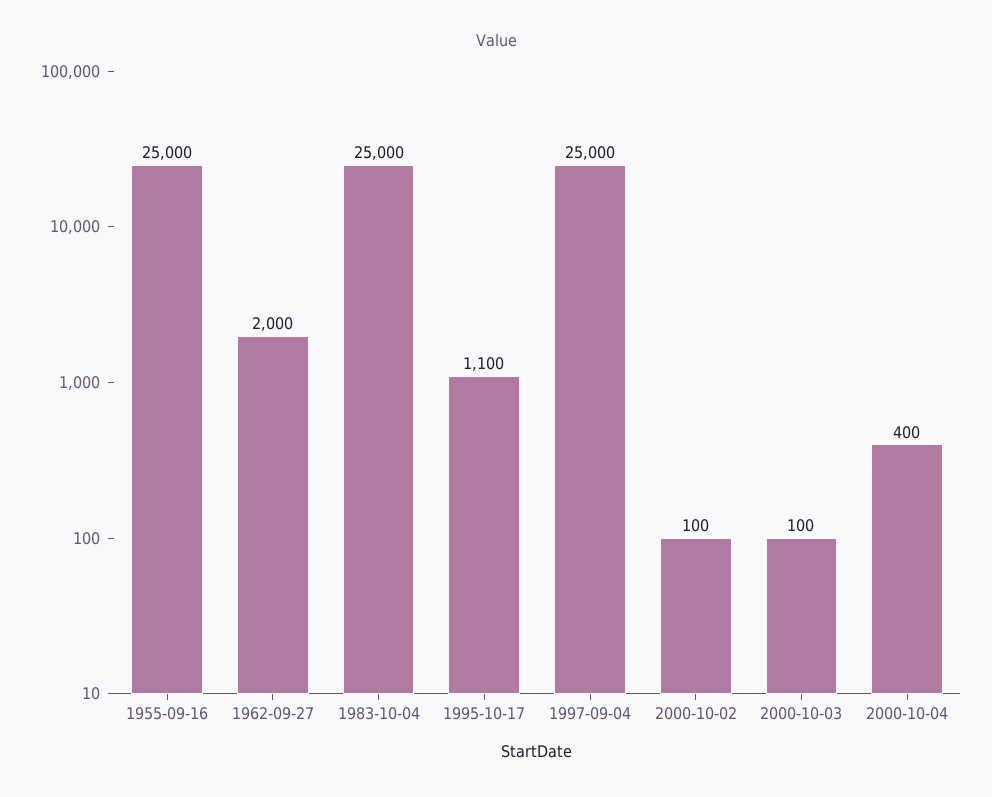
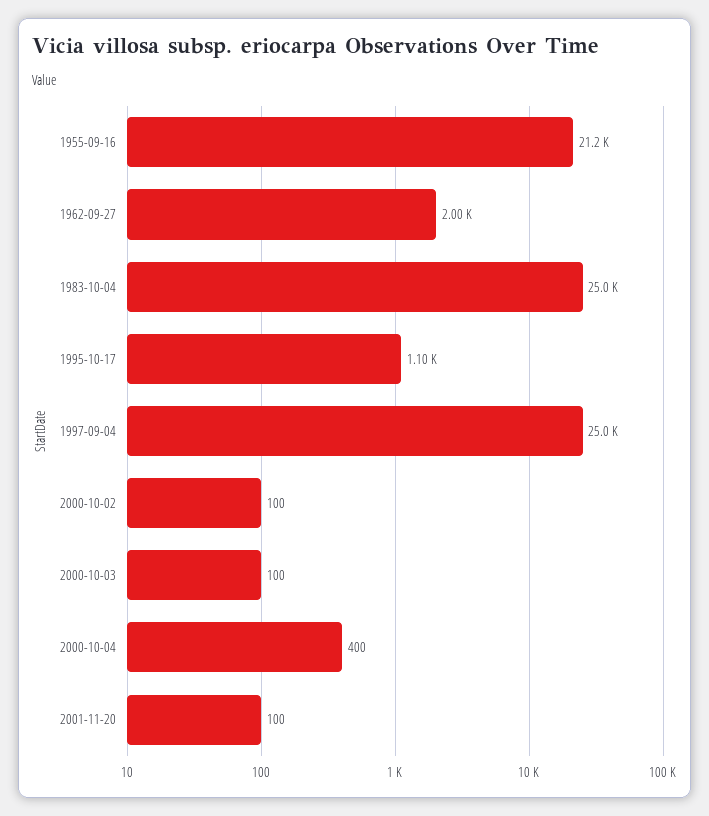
1955-09-16: 25000 -> 21200
2001-11-20: none -> 100

